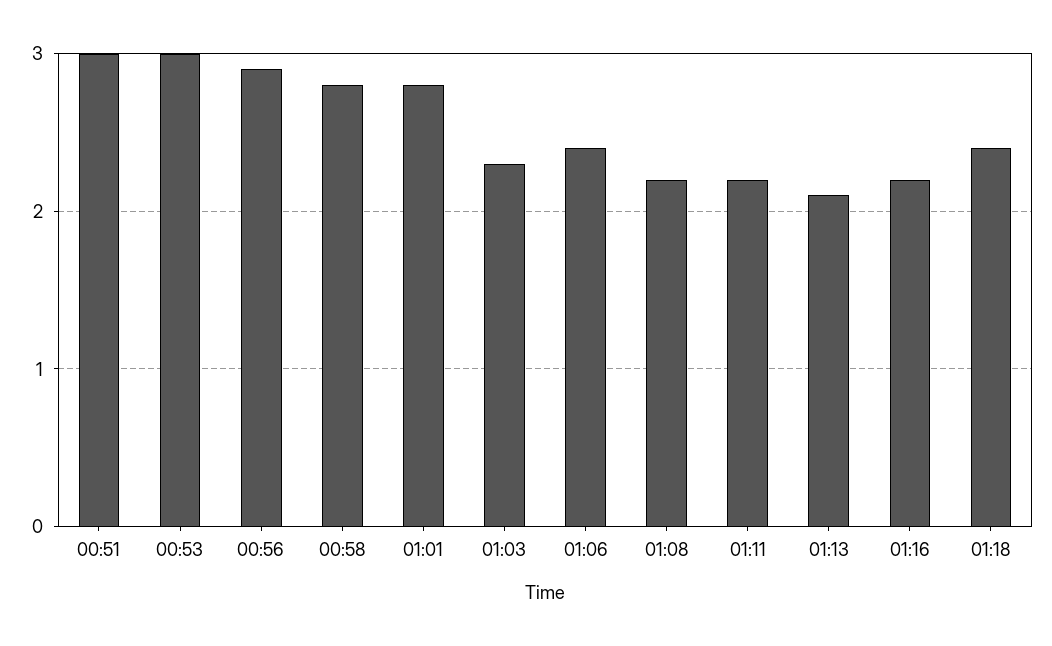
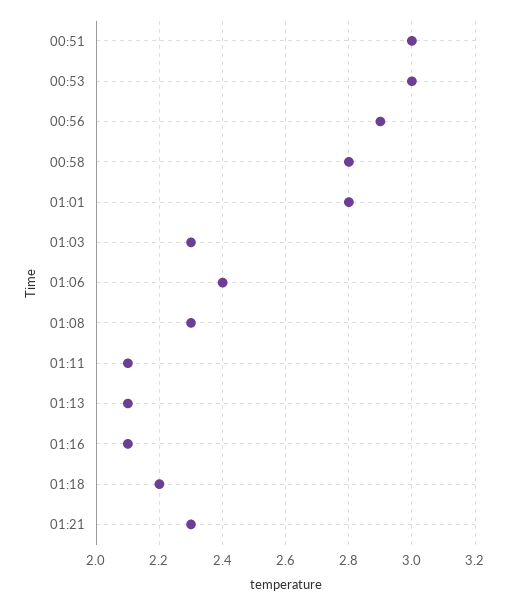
01:08: 2.2 -> 2.3
01:11: 2.2 -> 2.1
01:16: 2.2 -> 2.1
01:18: 2.4 -> 2.2
01:21: none -> 2.3

